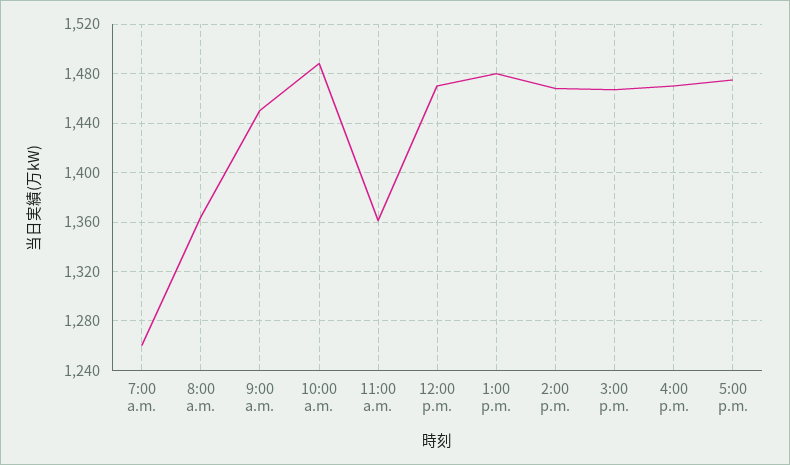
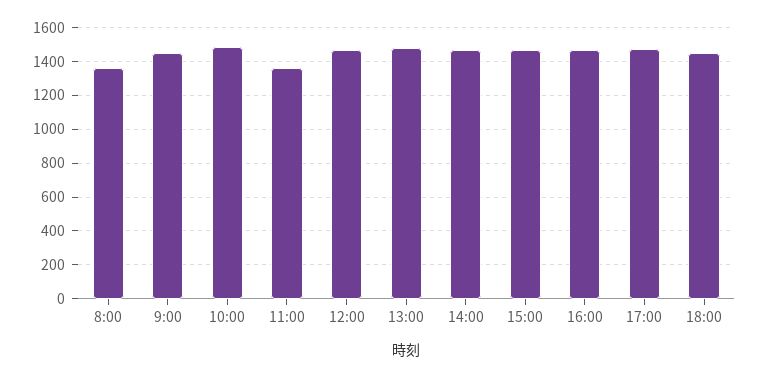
7:00 a.m.: 1260 -> none
18:00: none -> 1450

